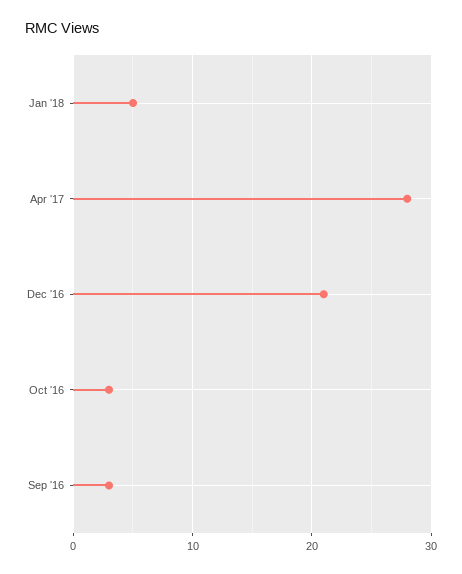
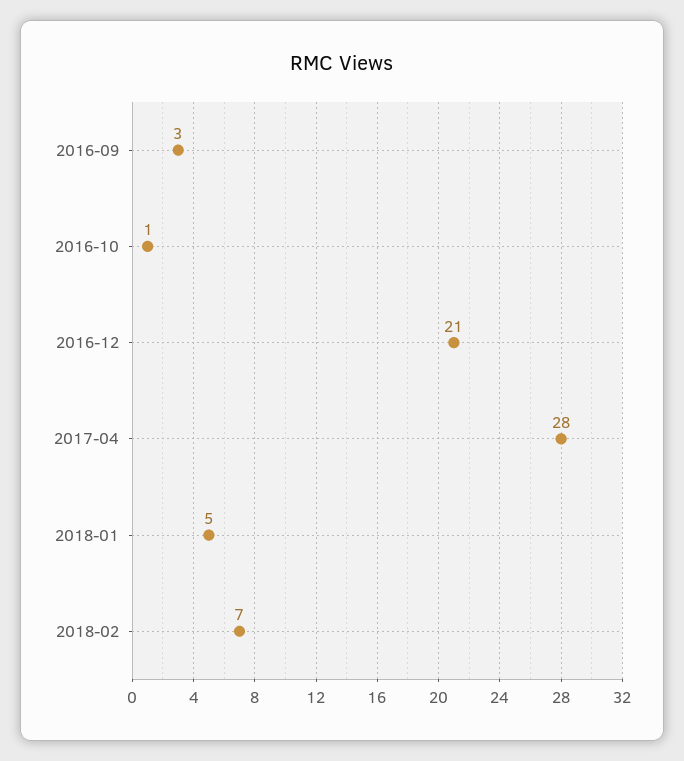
Oct '16: 3 -> 1
2018-02: none -> 7

